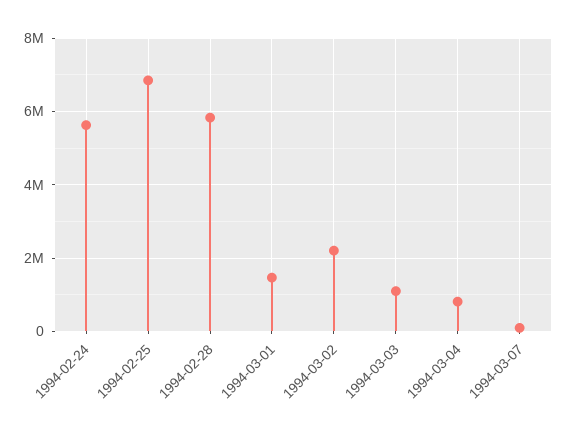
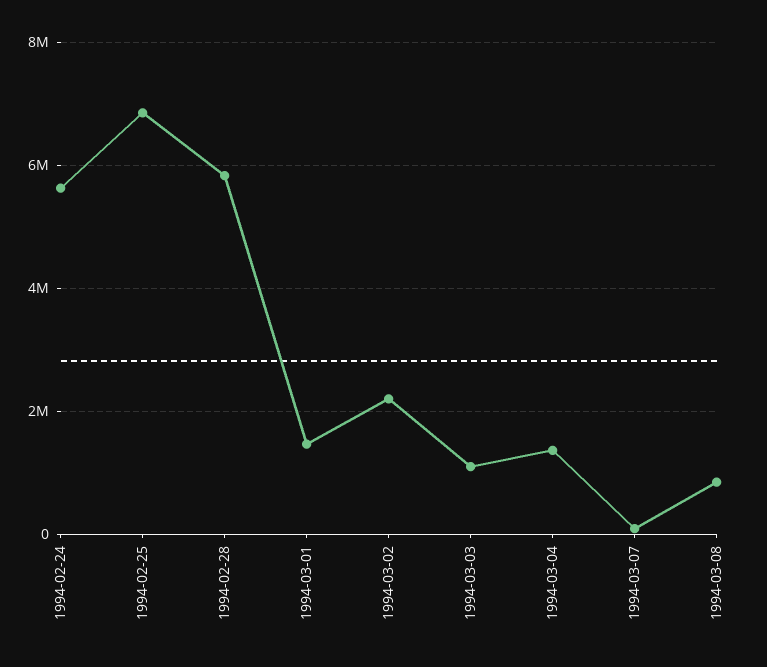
1994-03-04: 800000 -> 1400000
1994-03-08: none -> 800000

